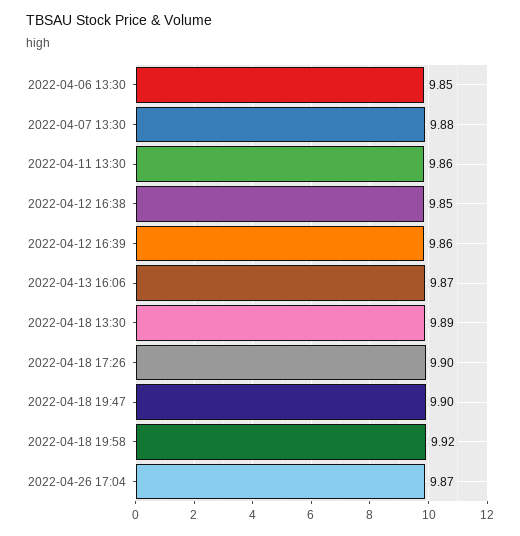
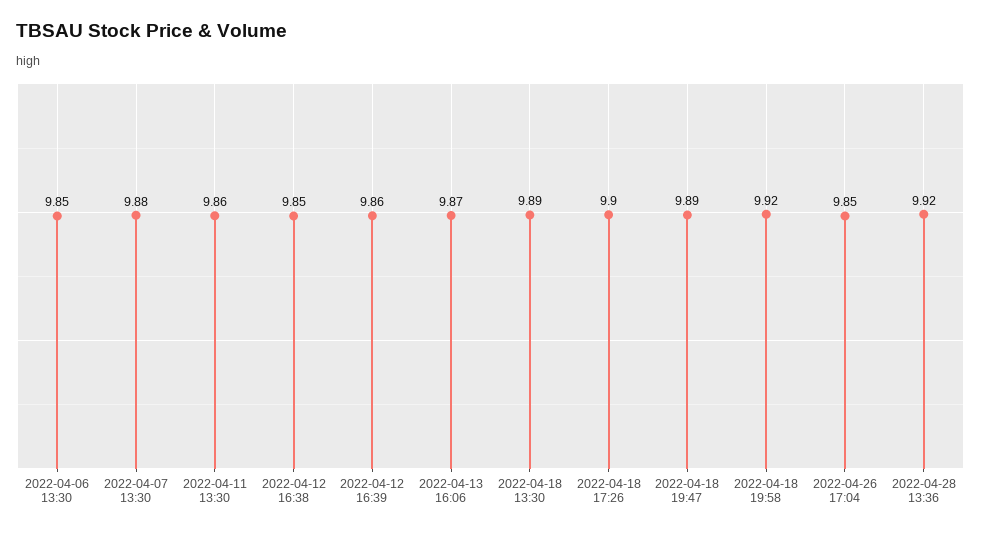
2022-04-18 19:47: 9.9 -> 9.89
2022-04-26 17:04: 9.87 -> 9.85
2022-04-28 13:36: none -> 9.92

